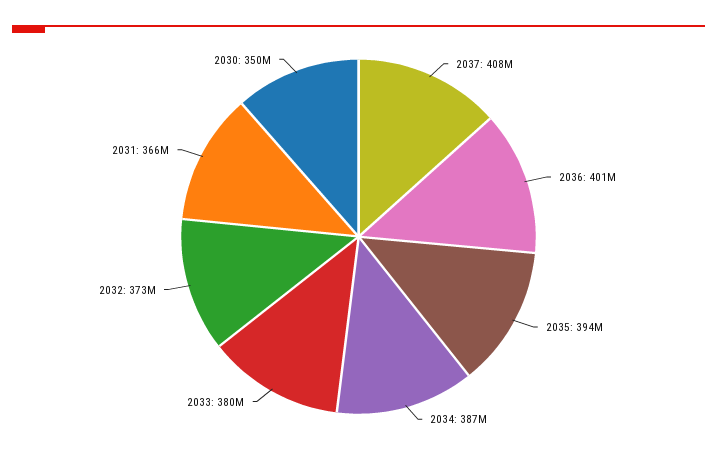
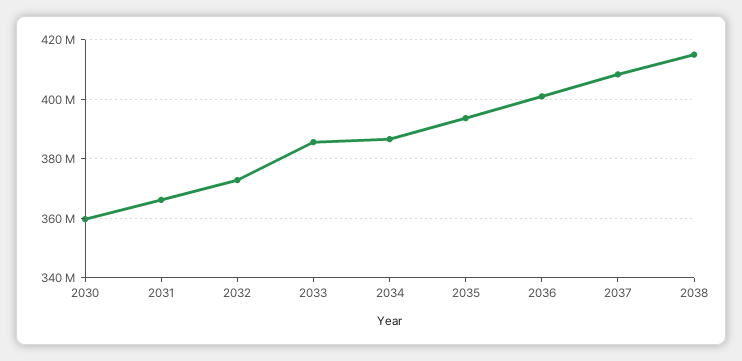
2033: 380000000 -> 385000000
2030: 350000000 -> 360000000
2038: none -> 415000000

